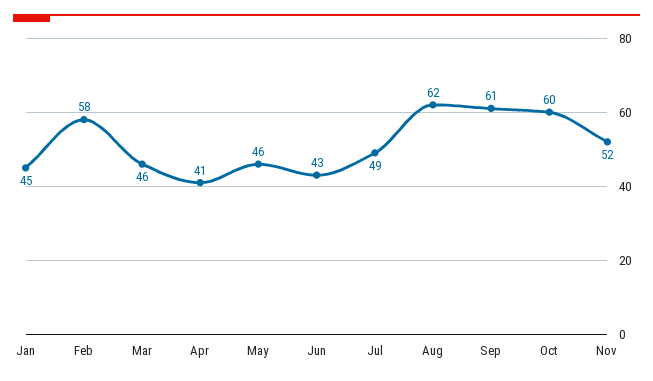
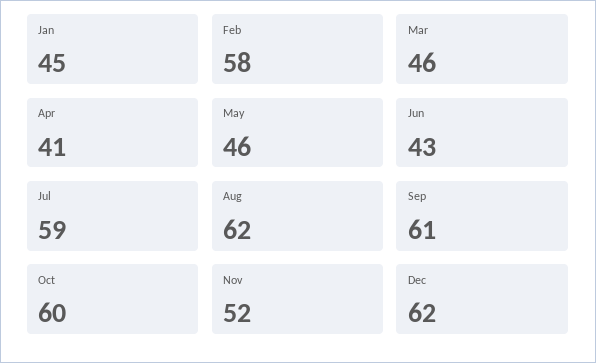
Jul: 49 -> 59
Dec: none -> 62

